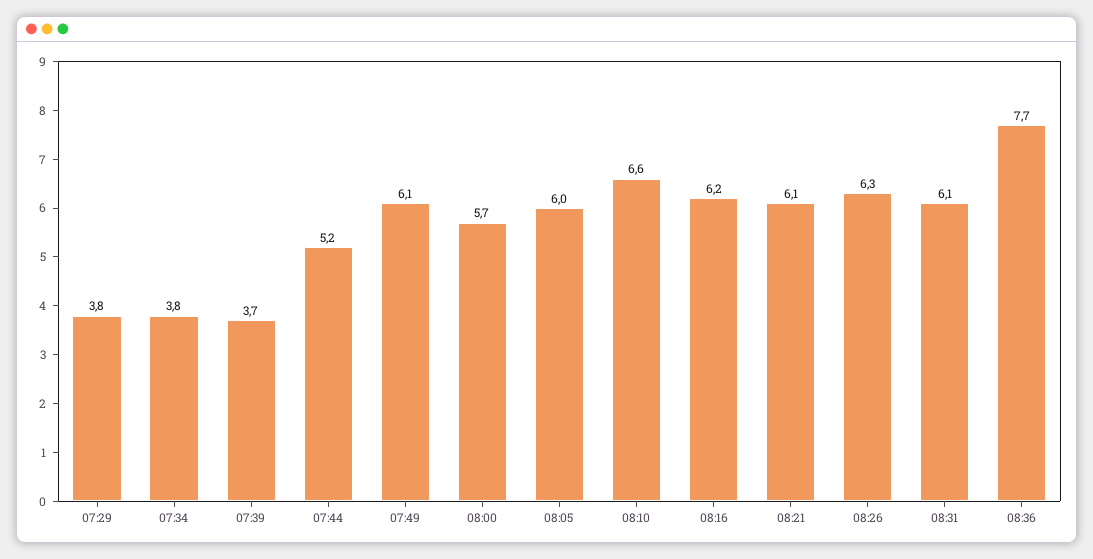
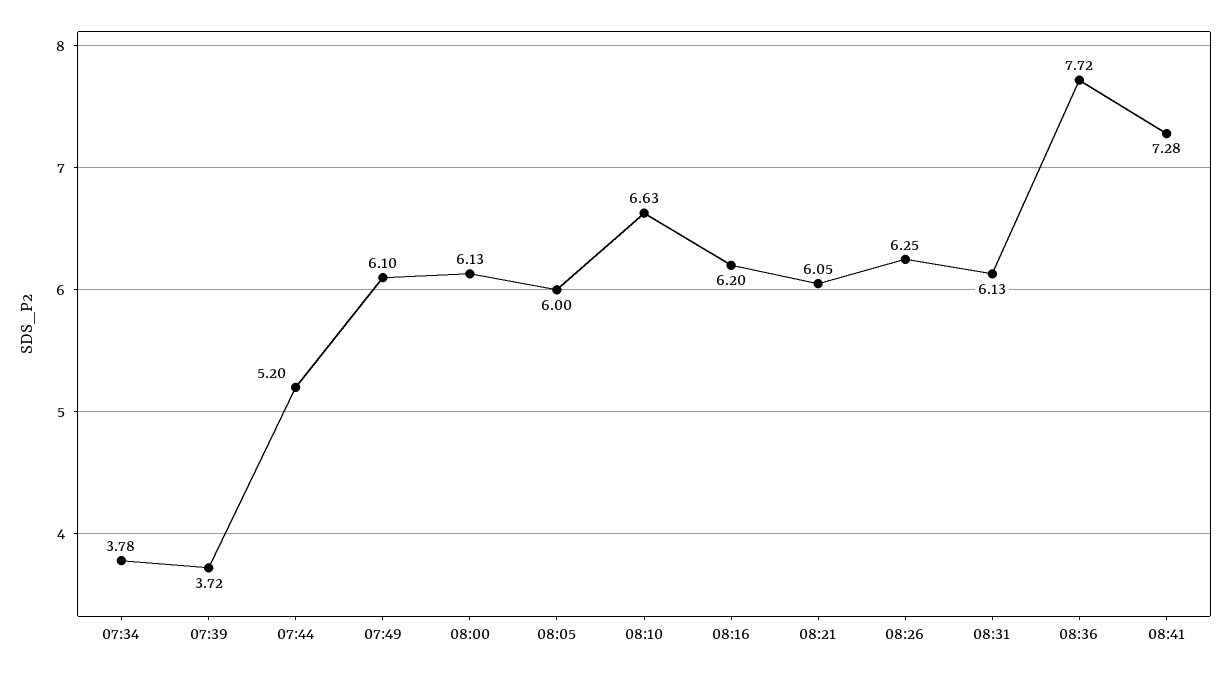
07:29: 3.8 -> none
08:00: 5.7 -> 6.13
08:41: none -> 7.28

